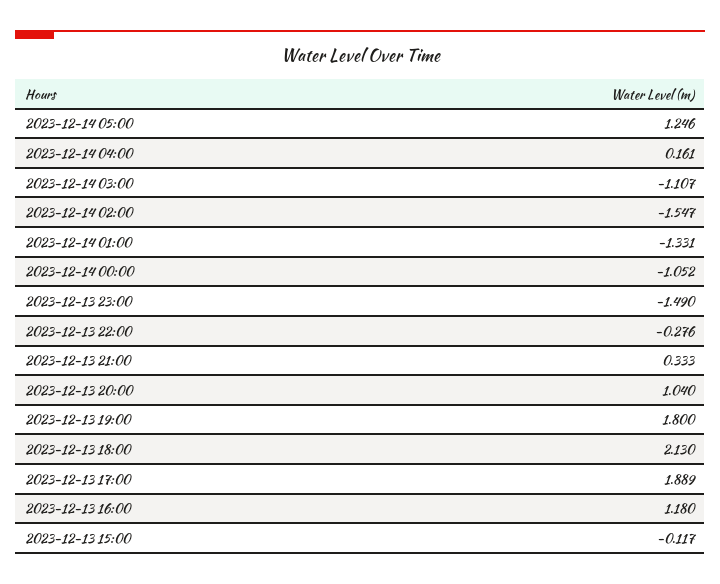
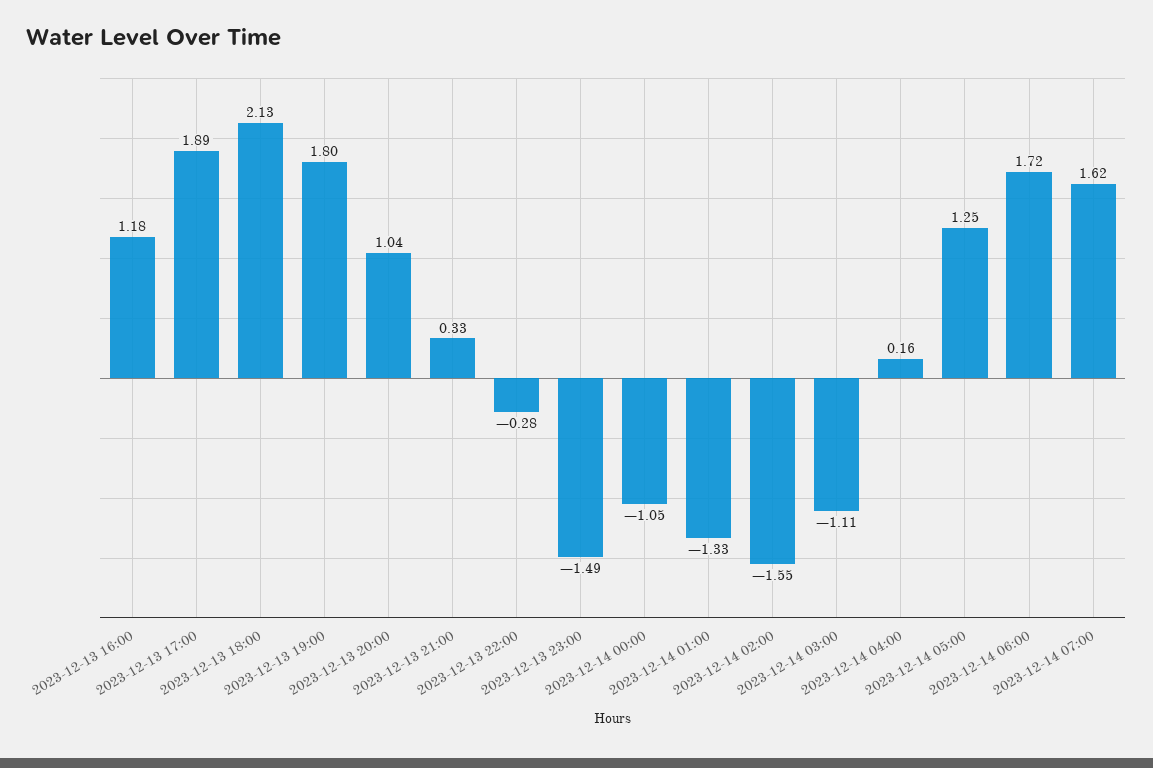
2023-12-13 15:00: -0.117 -> none
2023-12-14 06:00: none -> 1.72
2023-12-14 07:00: none -> 1.62

